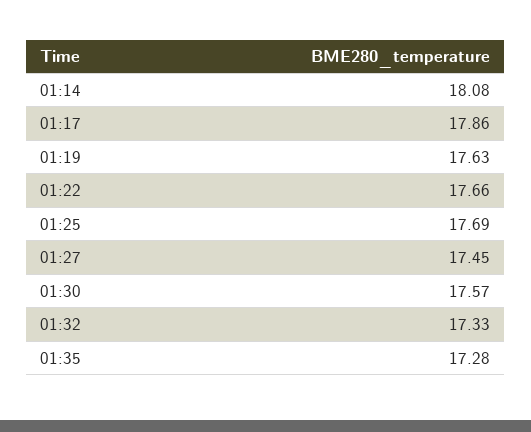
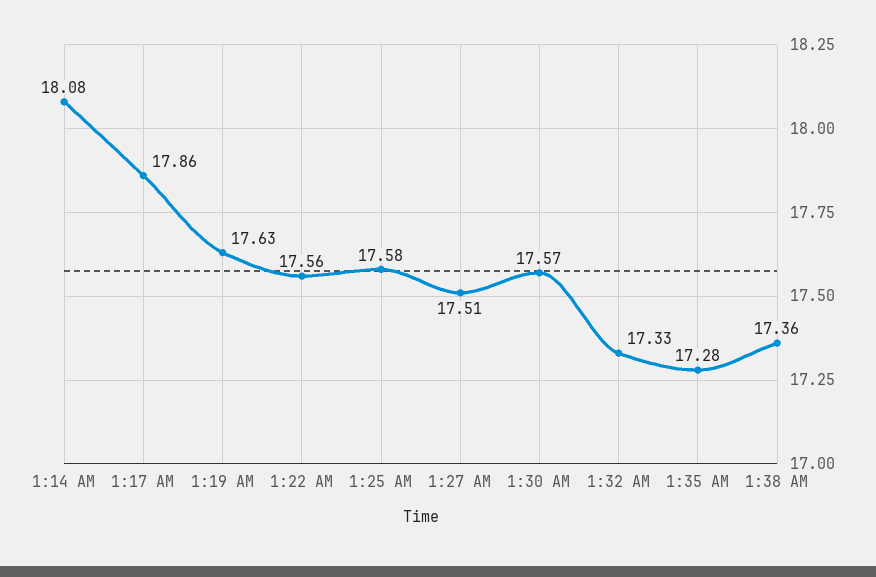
01:22: 17.66 -> 17.56
01:25: 17.69 -> 17.58
01:27: 17.45 -> 17.51
1:38 AM: none -> 17.36

